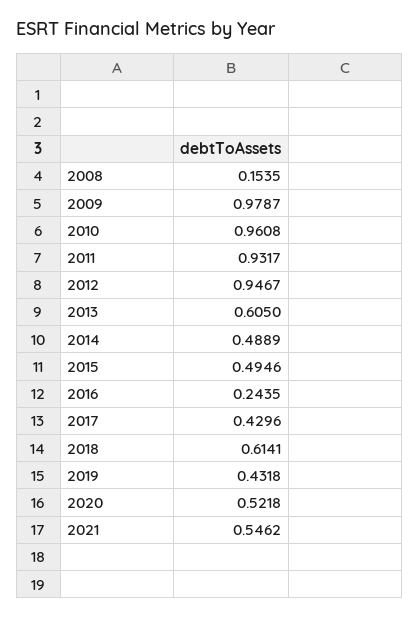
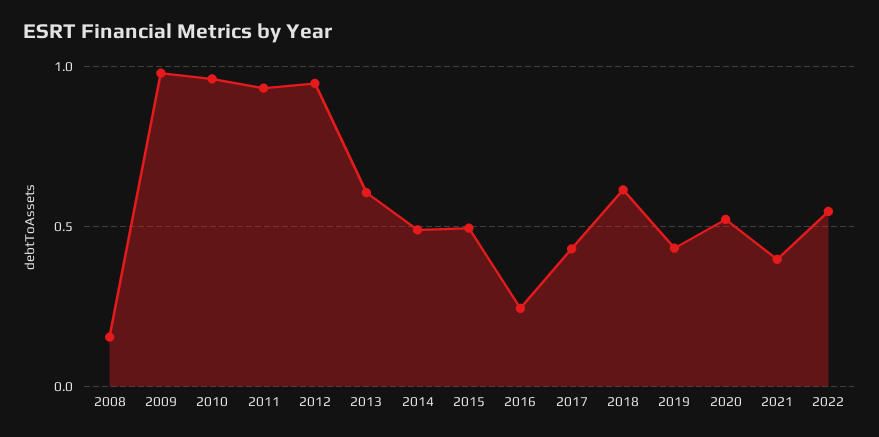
2021: 0.5462 -> 0.4
2022: none -> 0.55

